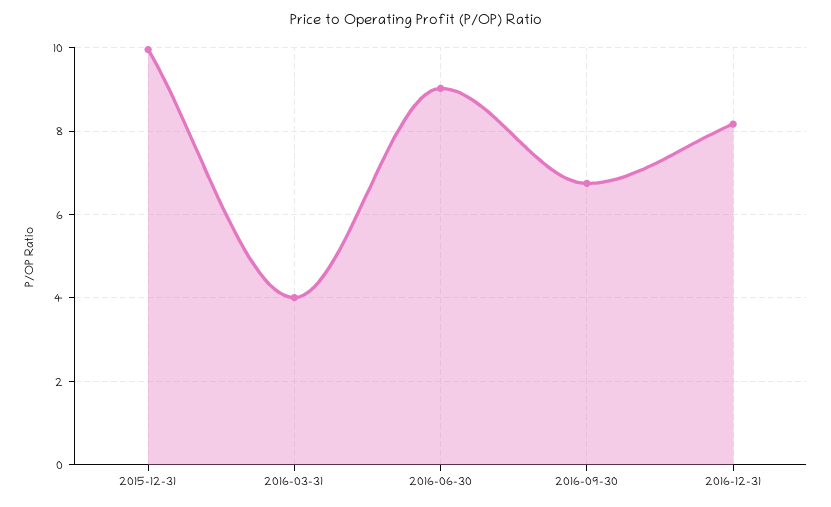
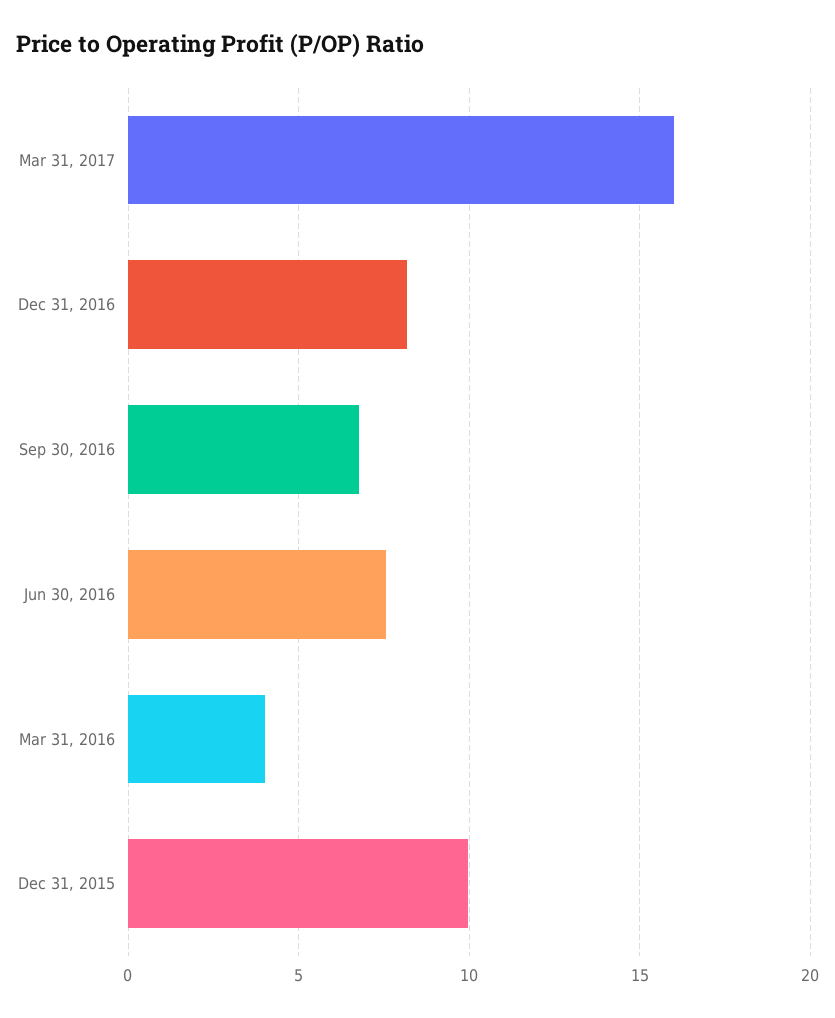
2016-06-30: 9 -> 7.5
Mar 31, 2017: none -> 16

